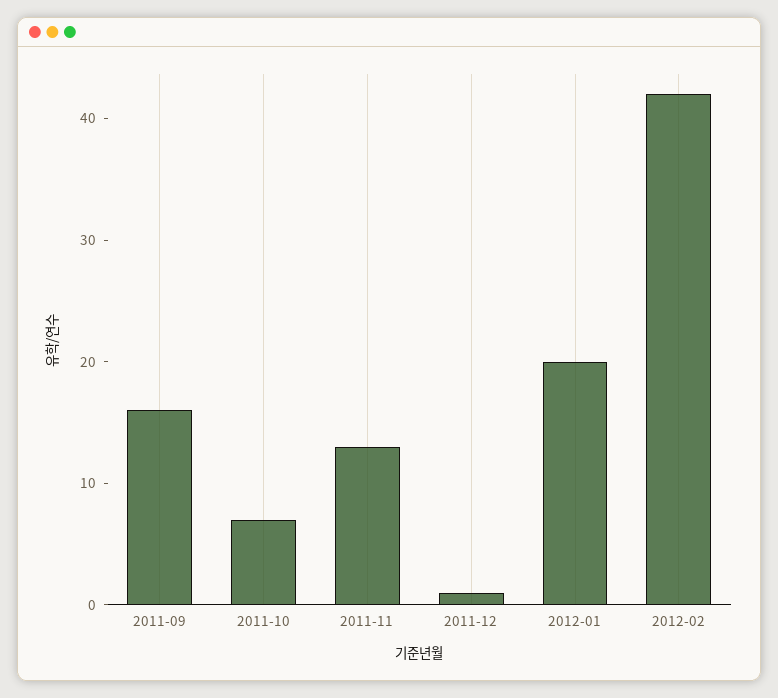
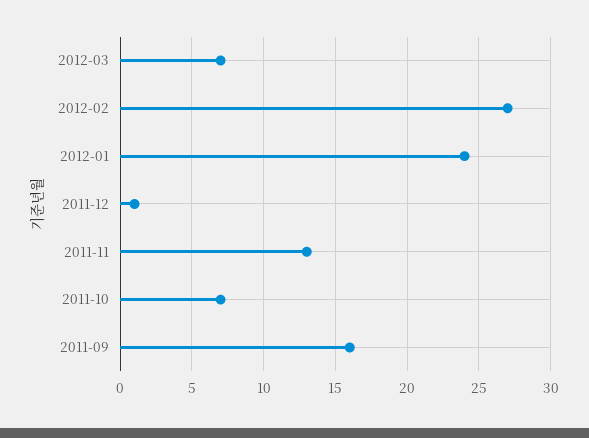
2012-01: 20 -> 24
2012-02: 42 -> 27
2012-03: none -> 7

